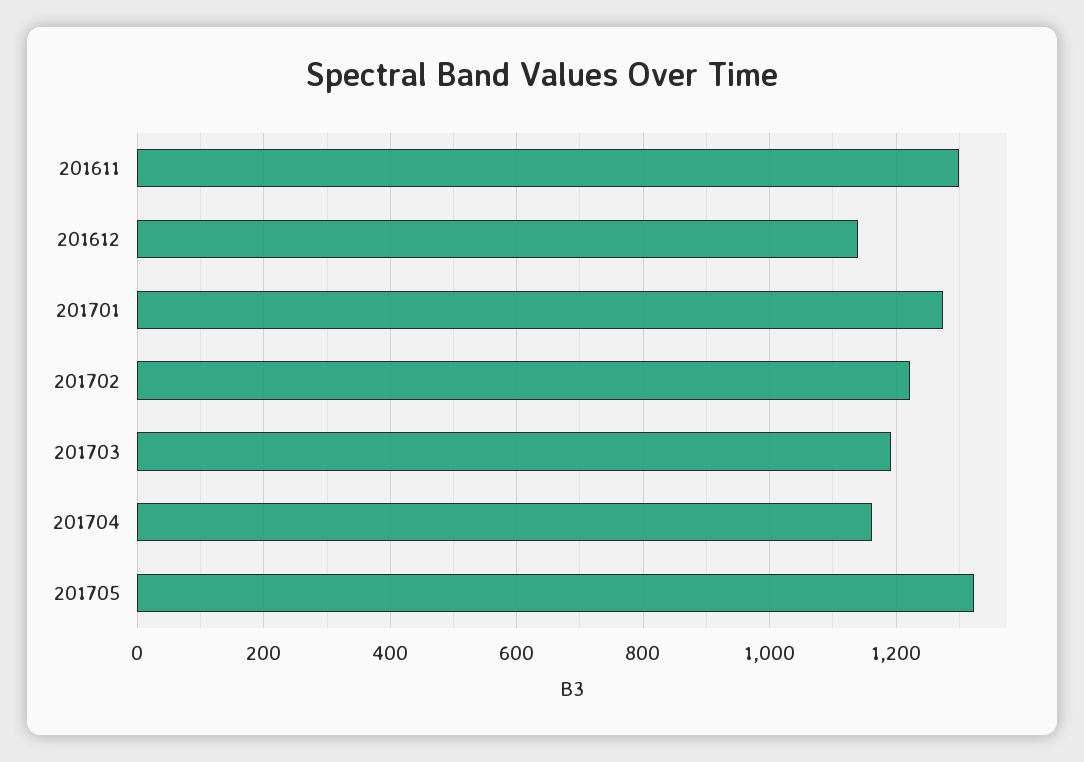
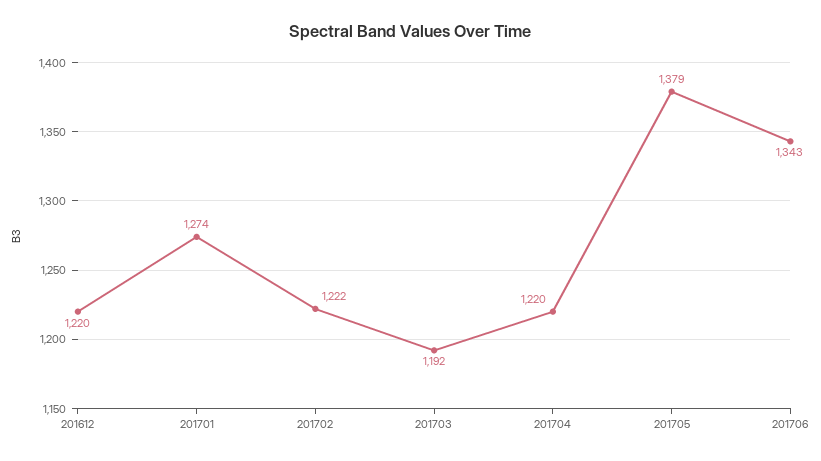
201611: 1300 -> none
201612: 1140 -> 1220
201704: 1160 -> 1220
201705: 1320 -> 1379
201706: none -> 1343

